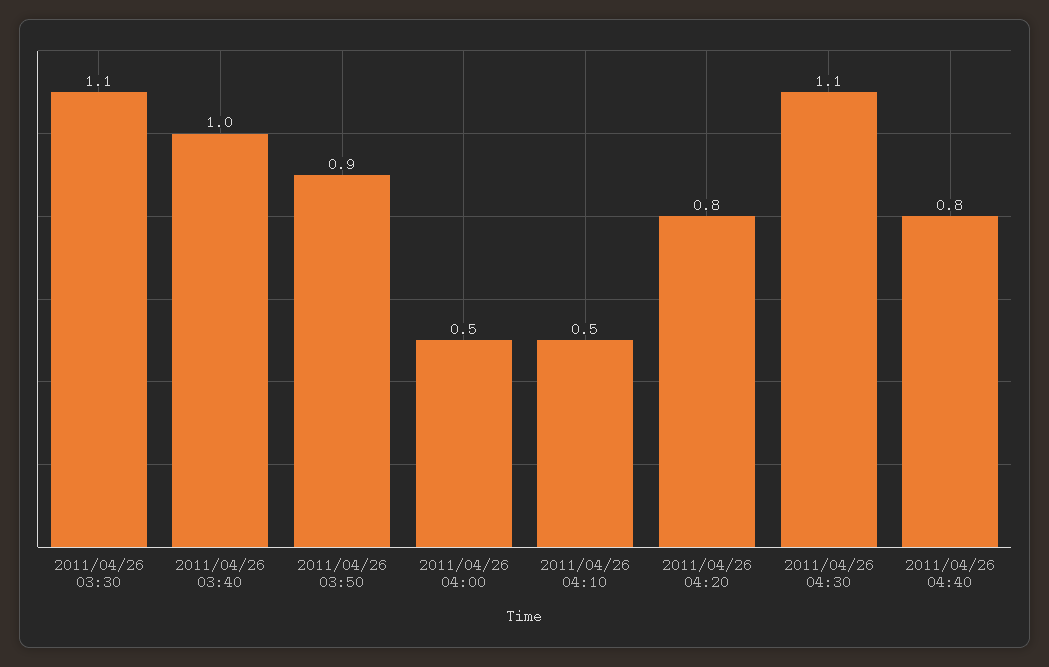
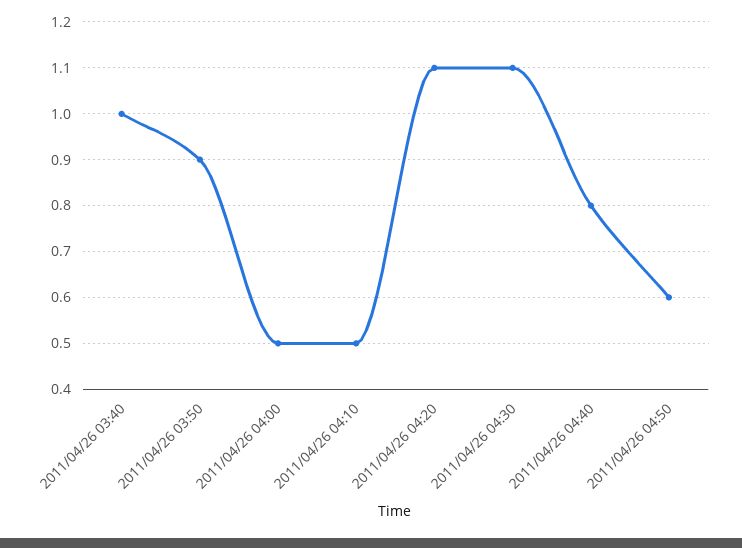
2011/04/26 03:30: 1.1 -> none
2011/04/26 04:20: 0.8 -> 1.1
2011/04/26 04:50: none -> 0.6

